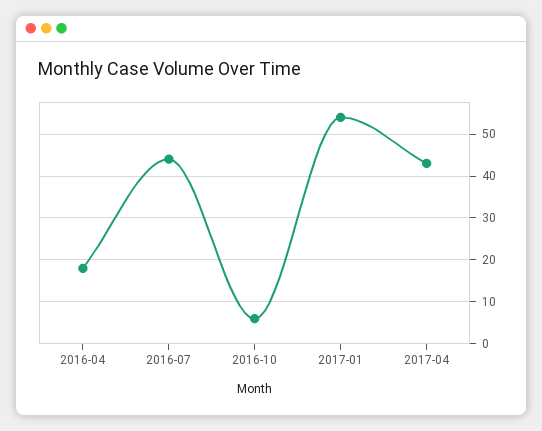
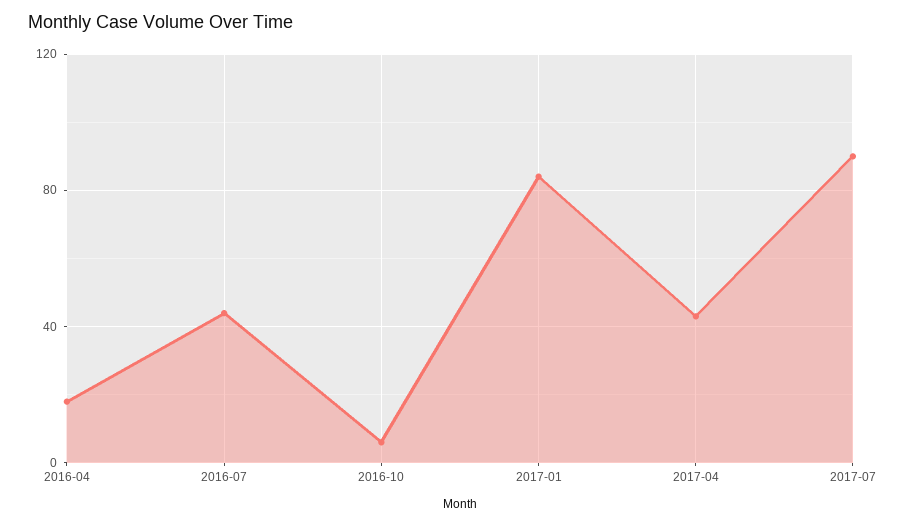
2017-01: 55 -> 85
2017-07: none -> 90

